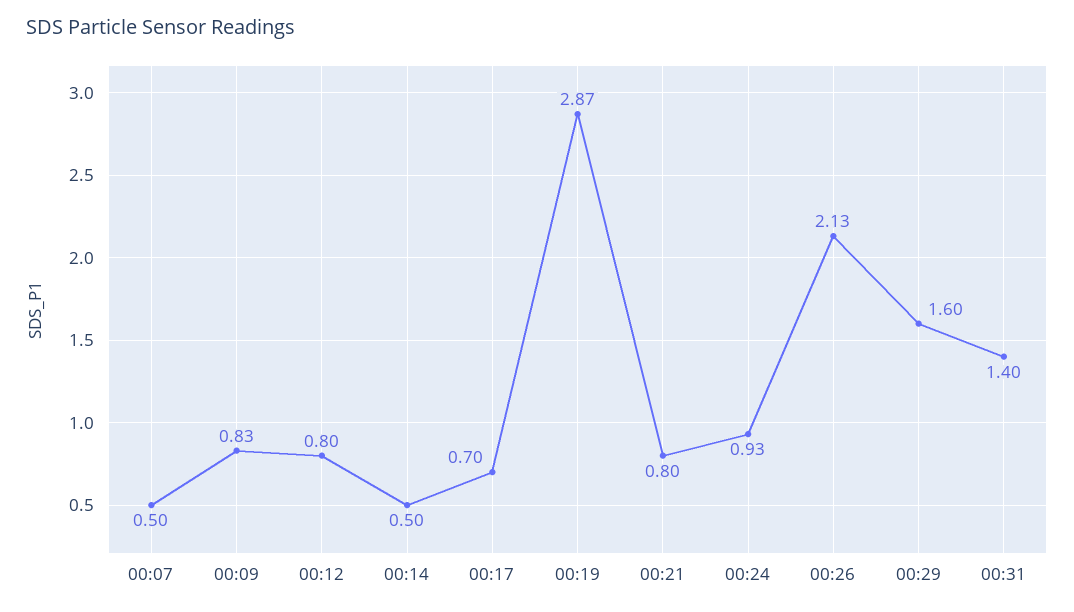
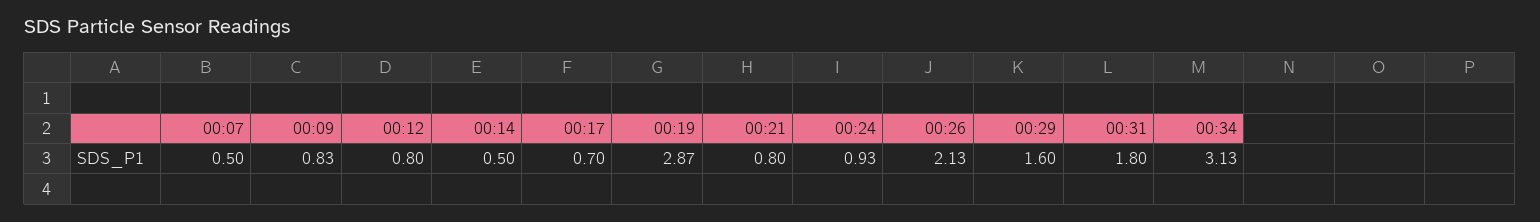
00:31: 1.4 -> 1.8
00:34: none -> 3.13

